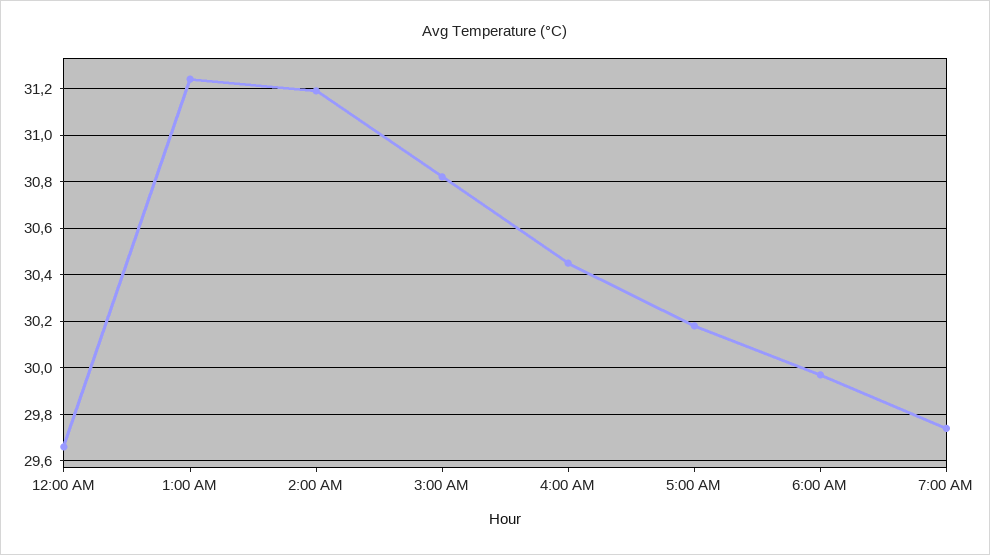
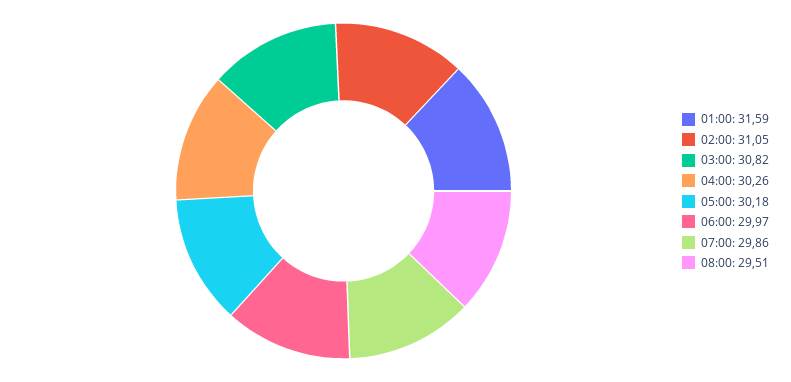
12:00 AM: 29.65 -> none
1:00 AM: 31.25 -> 31.59
2:00 AM: 31.2 -> 31.05
4:00 AM: 30.45 -> 30.26
7:00 AM: 29.75 -> 29.86
08:00: none -> 29.51

